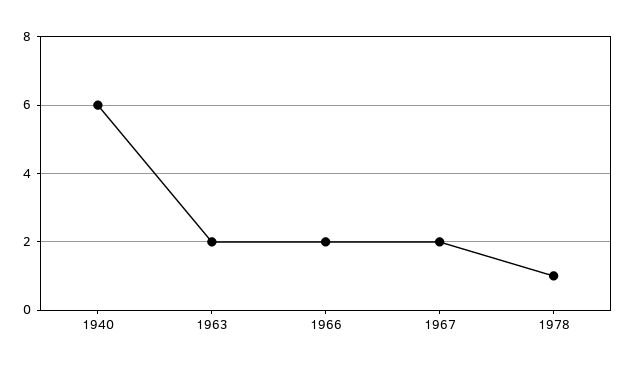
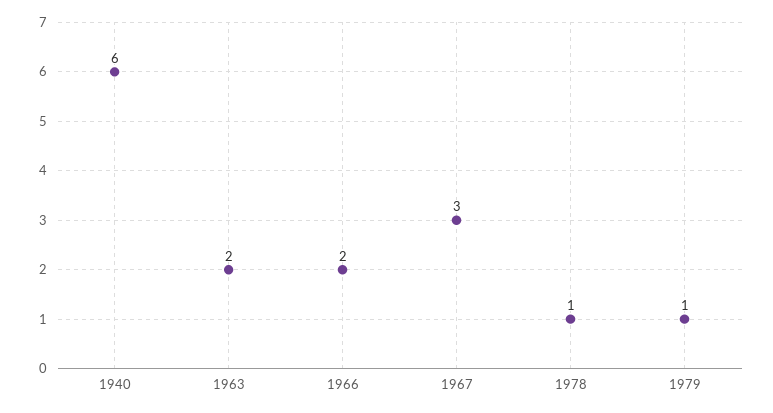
1967: 2 -> 3
1979: none -> 1

